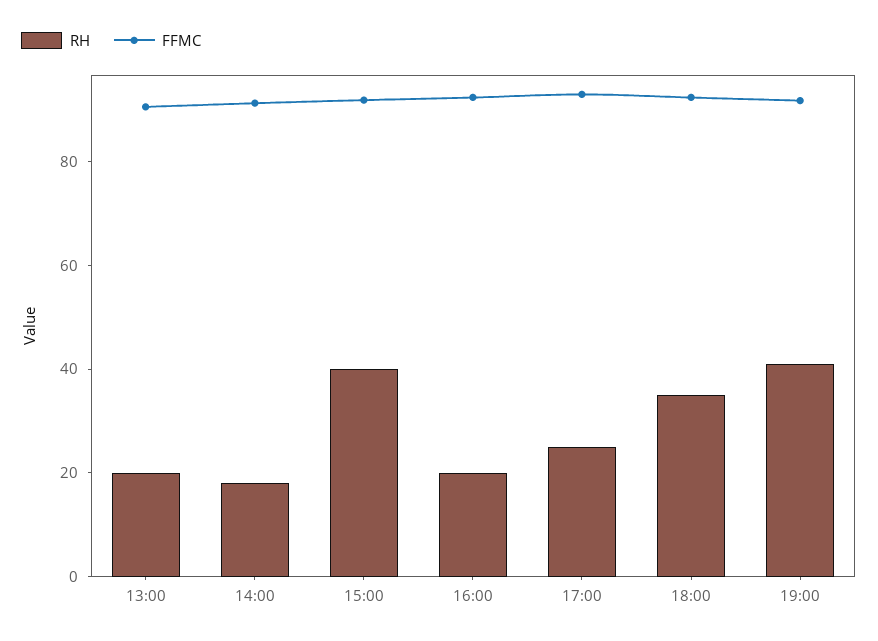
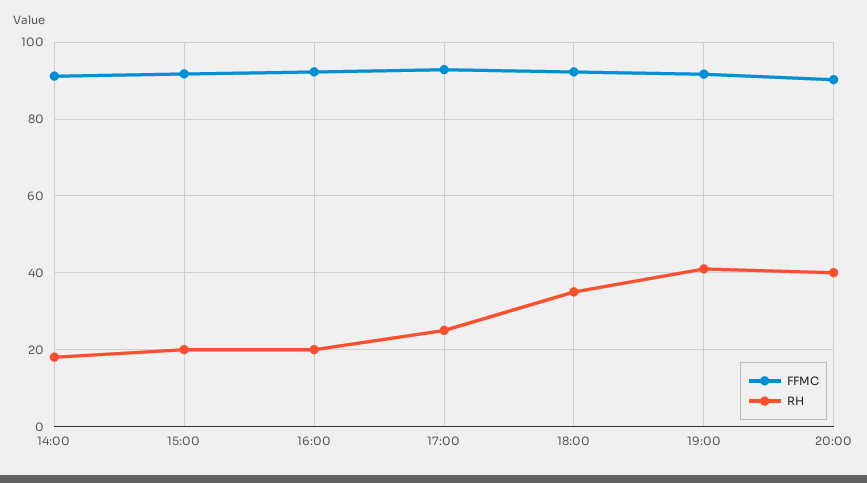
RH, 13:00: 20 -> none
FFMC, 13:00: 90 -> none
RH, 15:00: 40 -> 20
FFMC, 20:00: none -> 90
RH, 20:00: none -> 40

